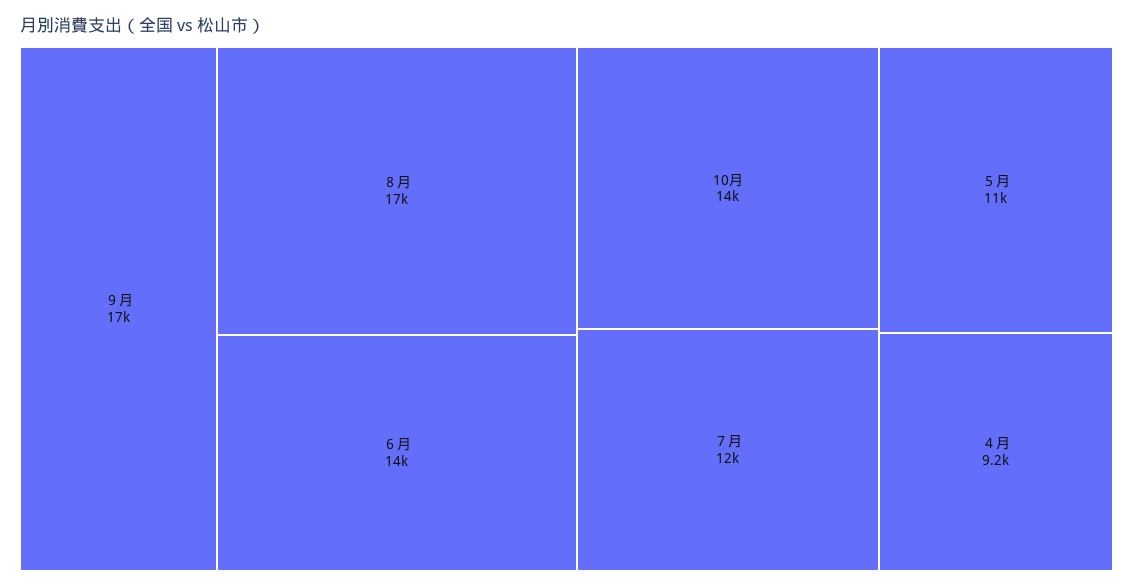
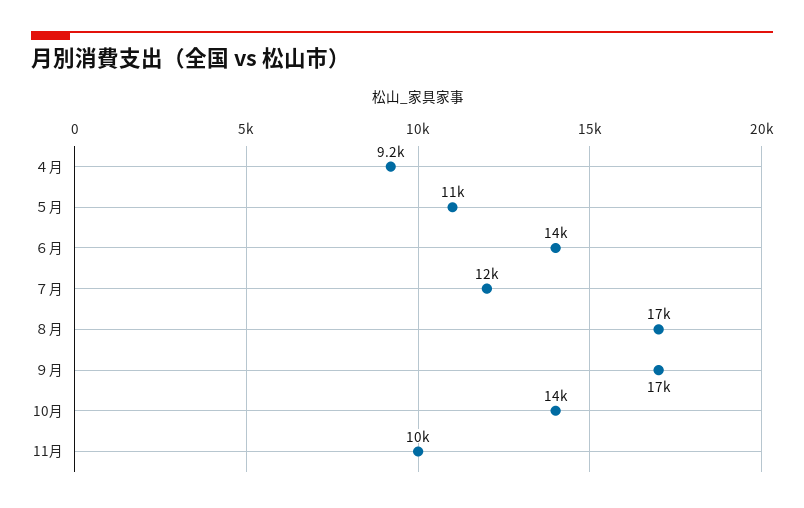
11月: none -> 10000

